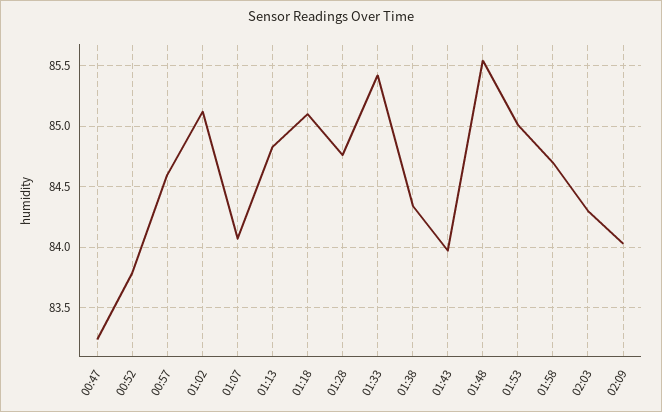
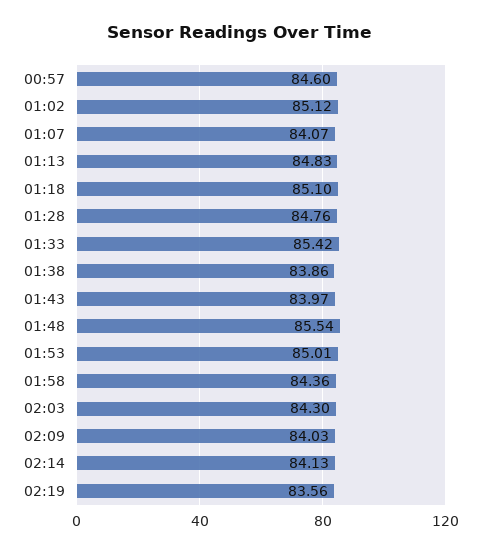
00:47: 83.25 -> none
00:52: 83.8 -> none
01:38: 84.35 -> 83.86
01:58: 84.7 -> 84.36
02:14: none -> 84.13
02:19: none -> 83.56

